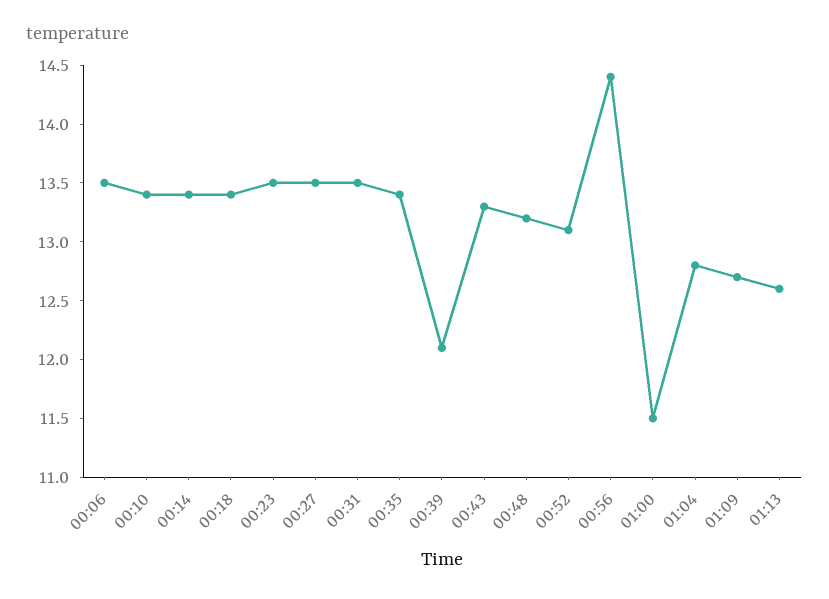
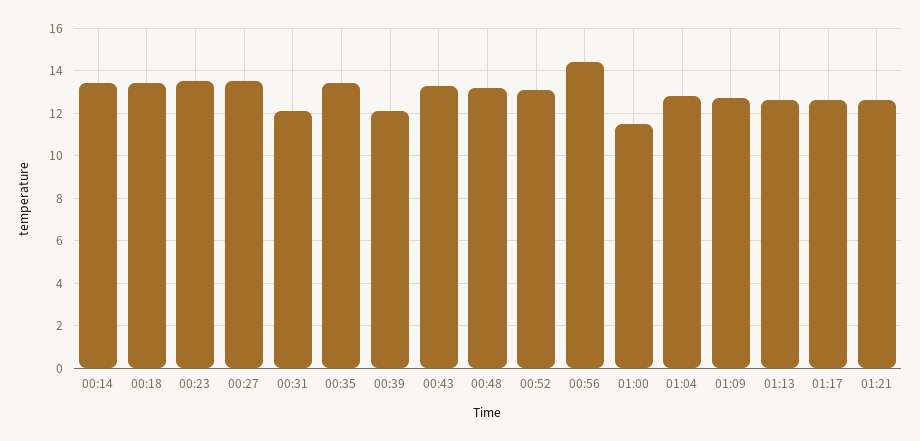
00:06: 13.5 -> none
00:10: 13.4 -> none
00:31: 13.5 -> 12
01:17: none -> 12.5
01:21: none -> 12.5

